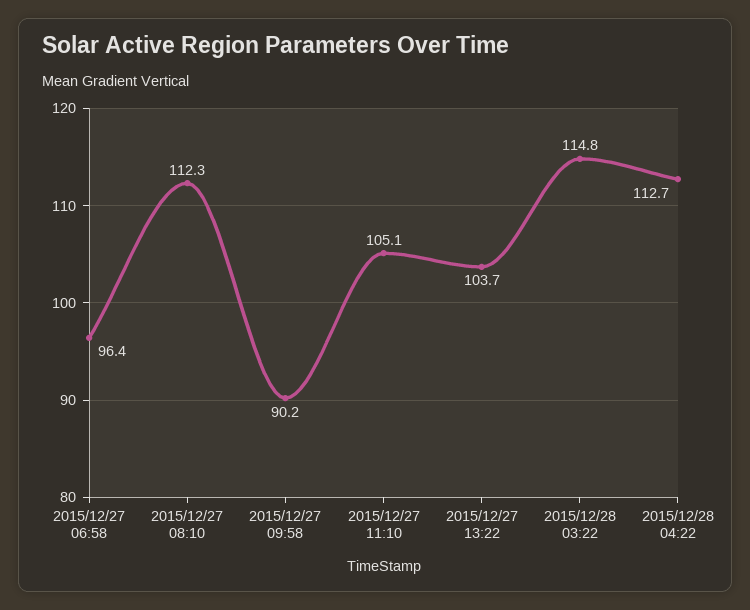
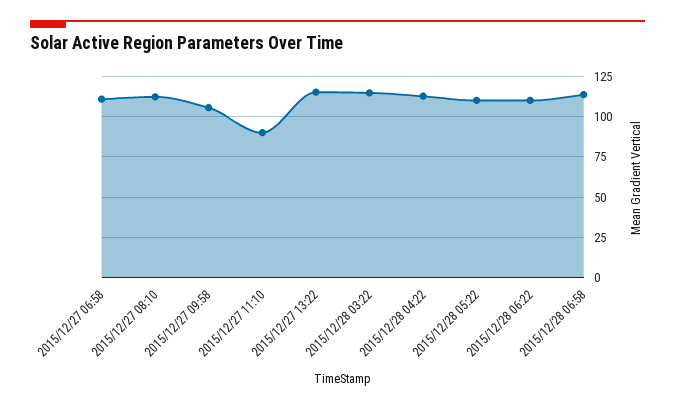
2015/12/27 06:58: 96.4 -> 110
2015/12/27 09:58: 90.2 -> 105
2015/12/27 11:10: 105.1 -> 90
2015/12/27 13:22: 103.7 -> 115
2015/12/28 05:22: none -> 110
2015/12/28 06:22: none -> 110
2015/12/28 06:58: none -> 115

